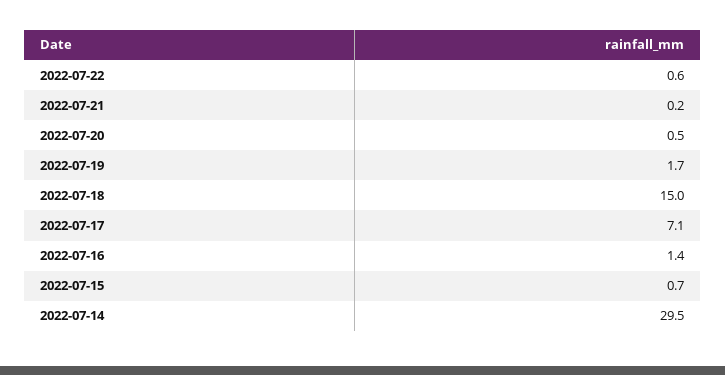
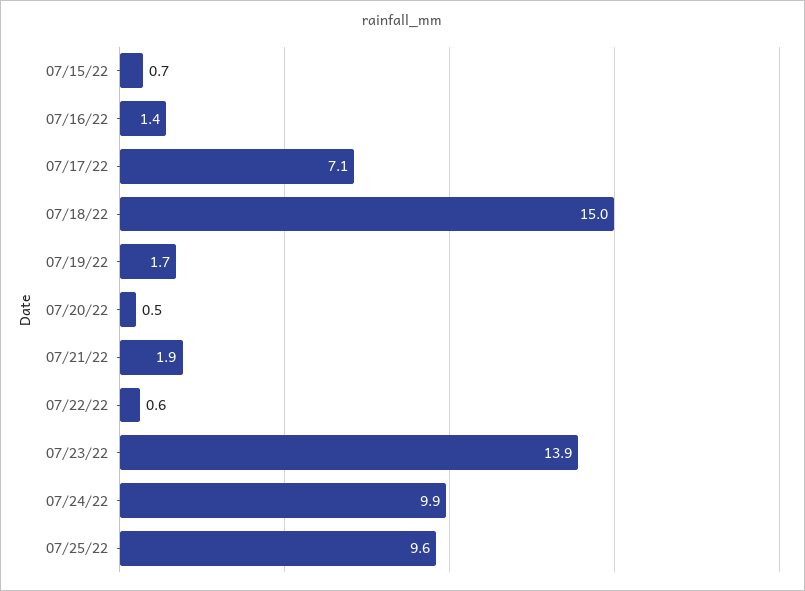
2022-07-21: 0.2 -> 1.9
2022-07-14: 29.5 -> none
07/23/22: none -> 13.9
07/24/22: none -> 9.9
07/25/22: none -> 9.6

